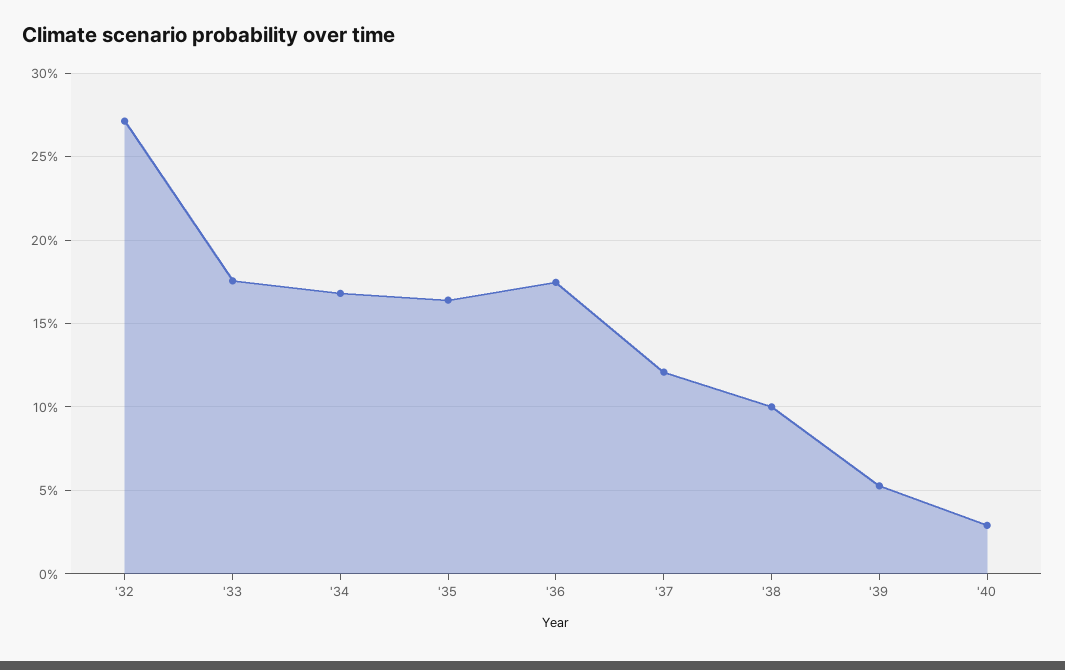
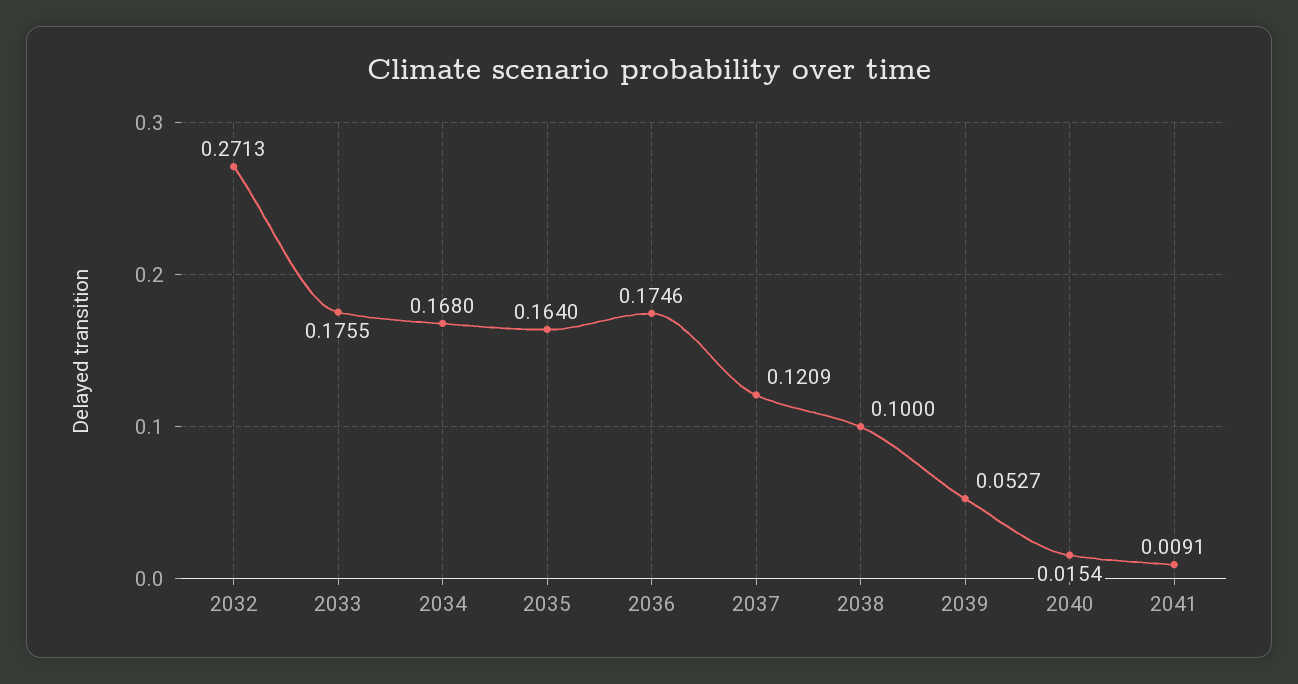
'40: 0.03 -> 0.0154
2041: none -> 0.0091

